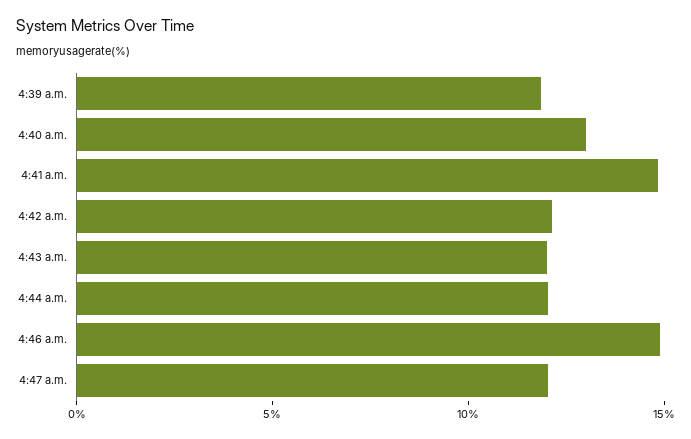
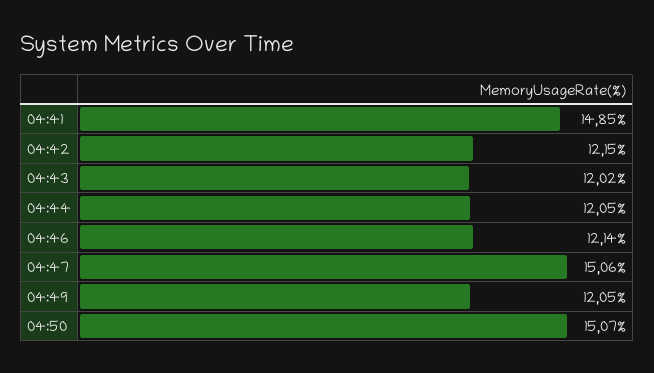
4:39 a.m.: 12 -> none
4:40 a.m.: 13 -> none
4:46 a.m.: 15 -> 12.14
4:47 a.m.: 12 -> 15.06
04:49: none -> 12.05
04:50: none -> 15.07

